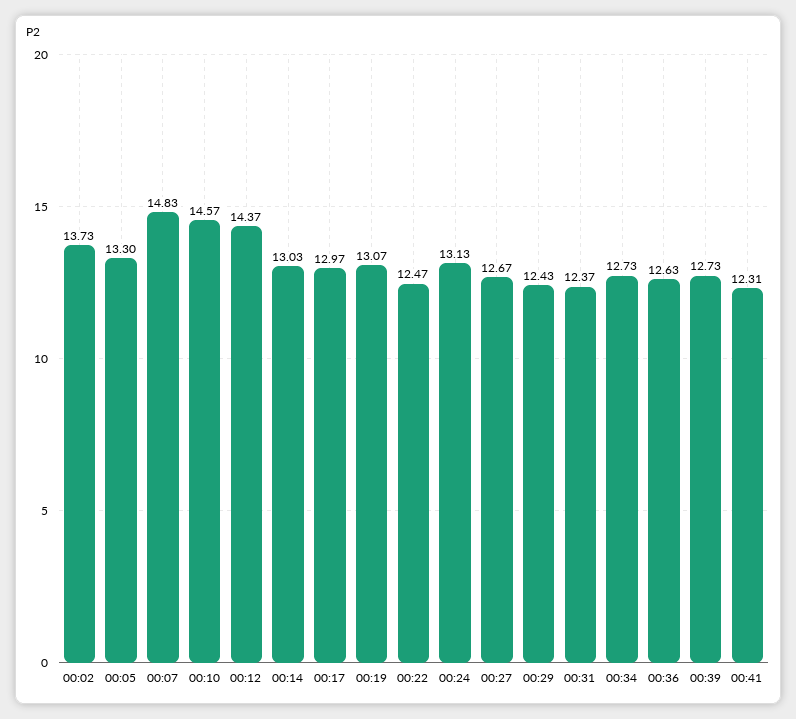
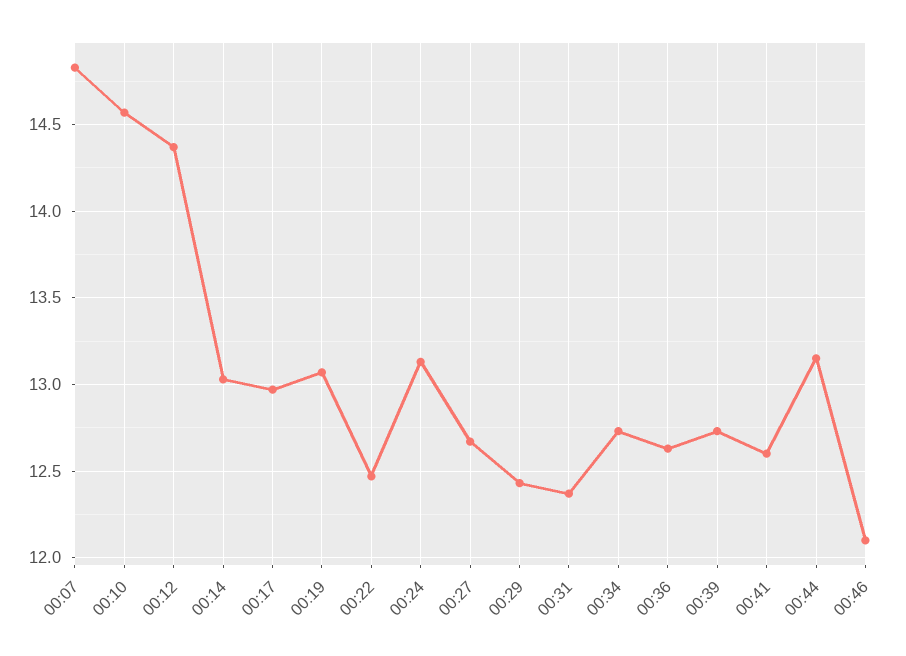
00:02: 13.73 -> none
00:05: 13.3 -> none
00:41: 12.31 -> 12.6
00:44: none -> 13.15
00:46: none -> 12.1

